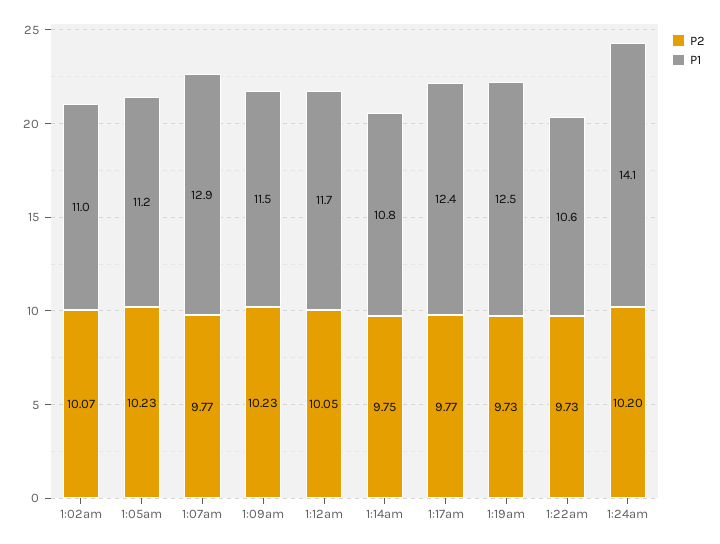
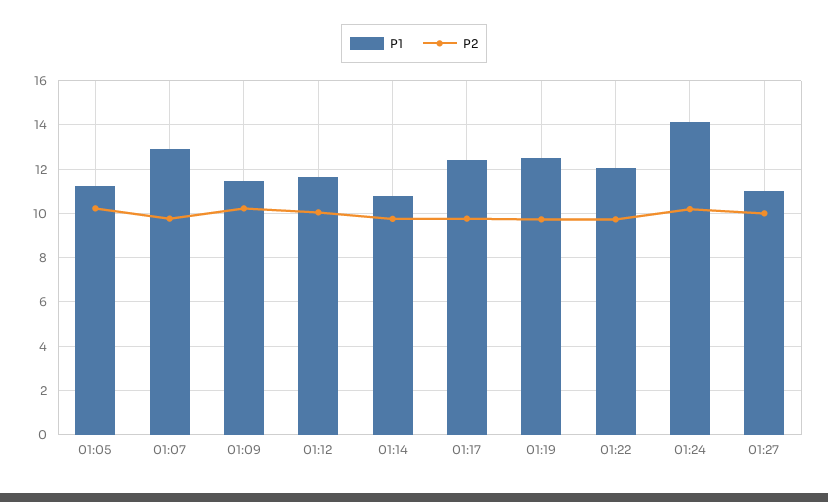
P2, 1:02am: 10.07 -> none
P1, 1:02am: 11 -> none
P1, 1:22am: 10.6 -> 12
P1, 01:27: none -> 11
P2, 01:27: none -> 10

